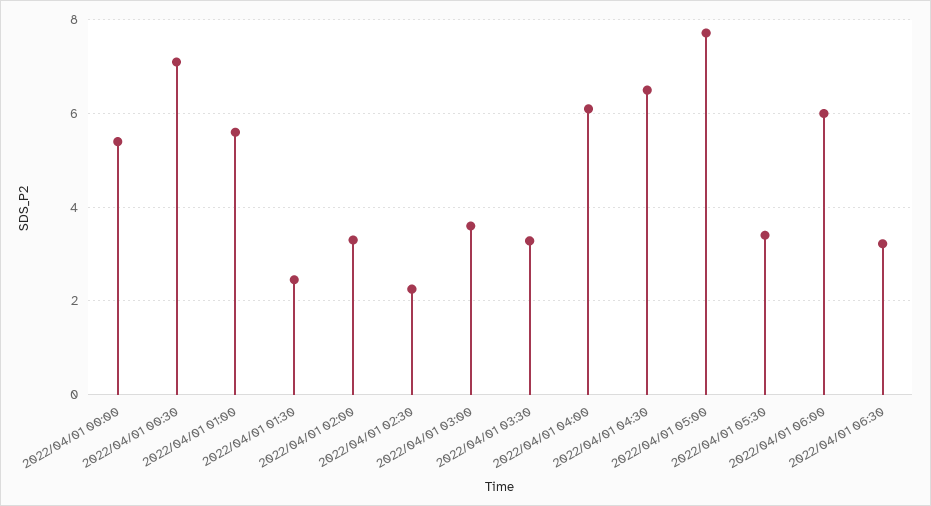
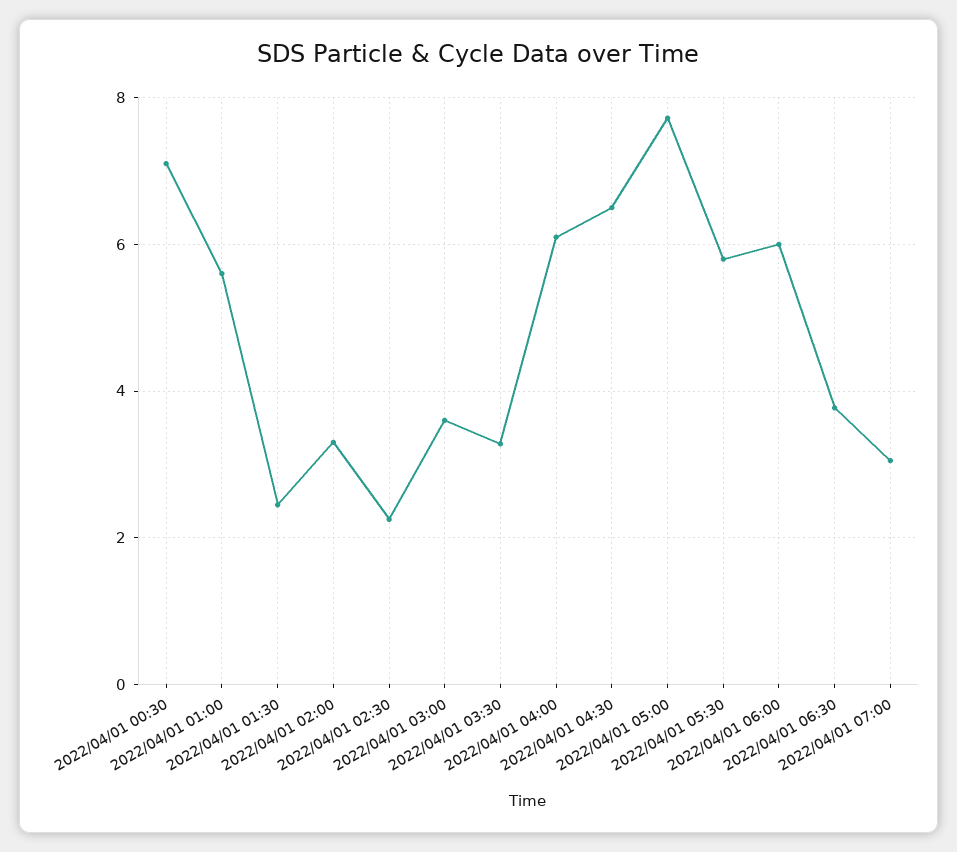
2022/04/01 00:00: 5.4 -> none
2022/04/01 05:30: 3.4 -> 5.8
2022/04/01 06:30: 3.2 -> 3.8
2022/04/01 07:00: none -> 3

